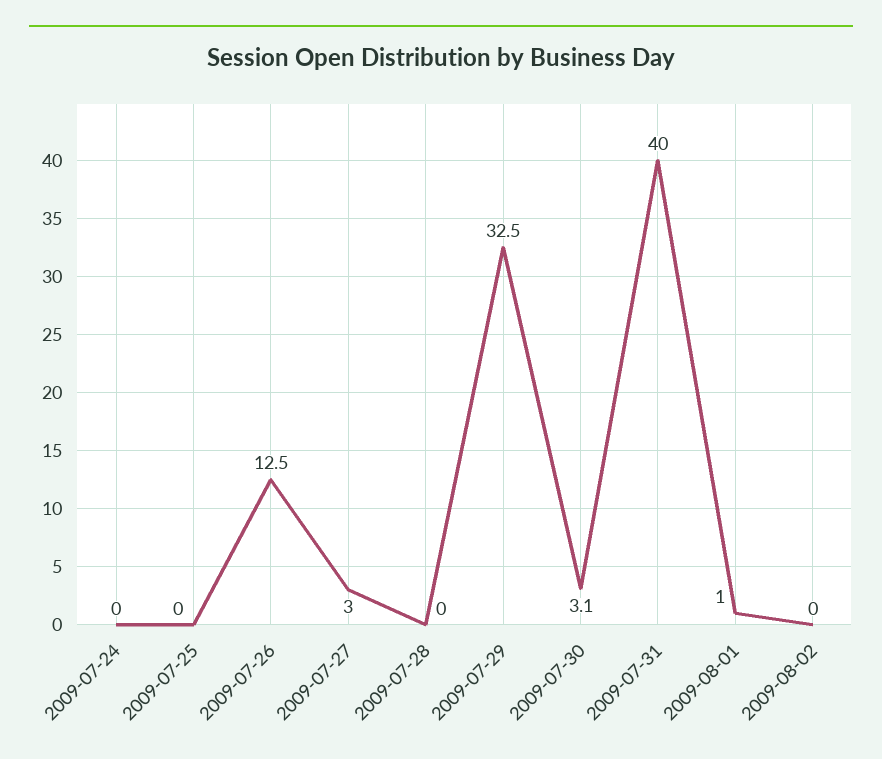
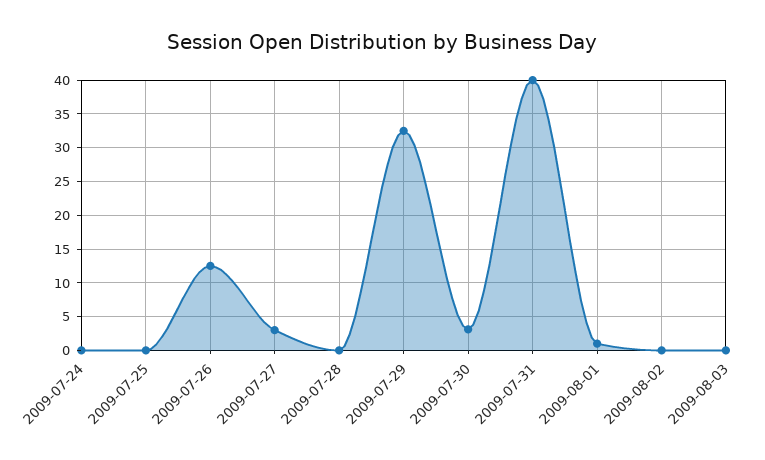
2009-08-03: none -> 0

